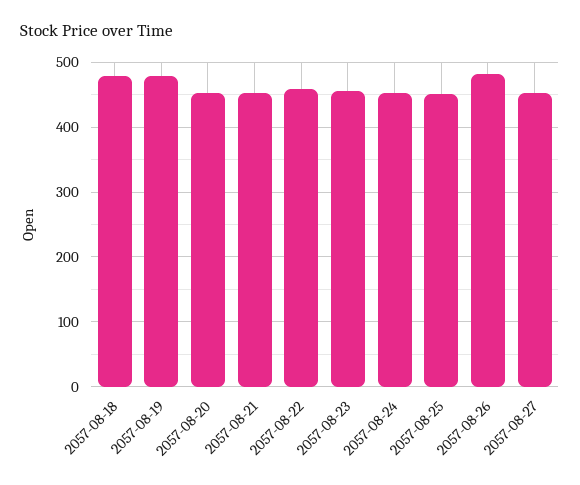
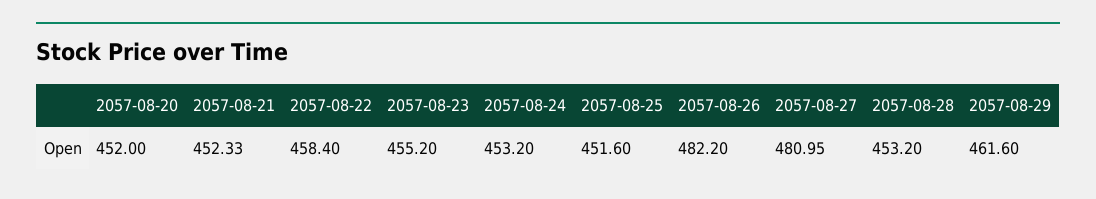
2057-08-18: 480 -> none
2057-08-19: 480 -> none
2057-08-27: 450 -> 480.95
2057-08-28: none -> 453.2
2057-08-29: none -> 461.6

